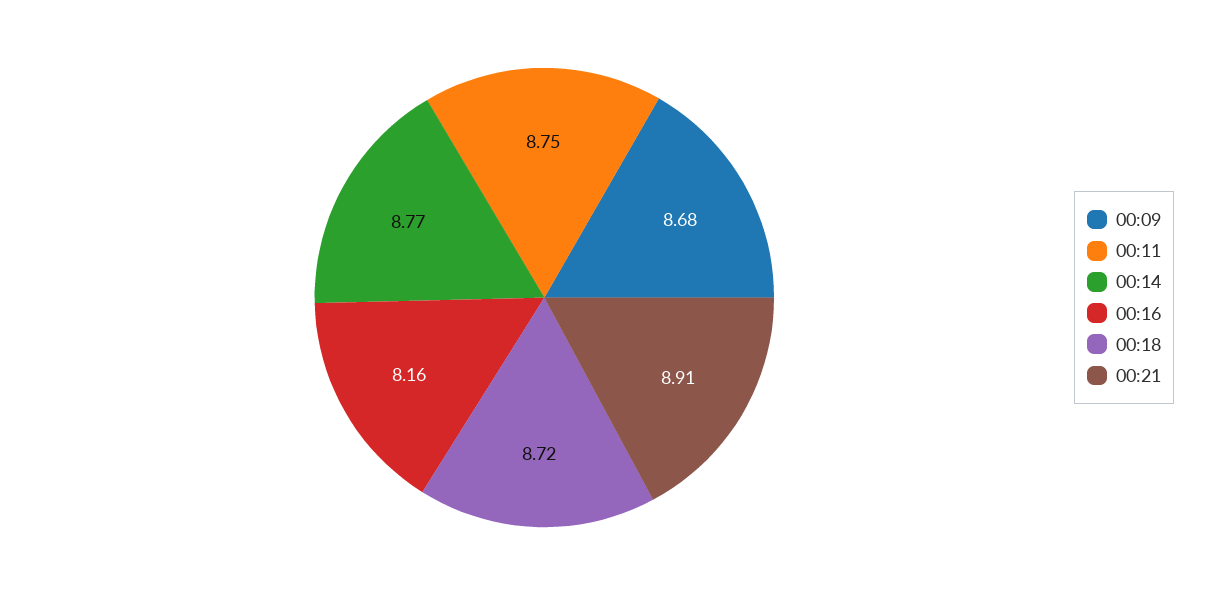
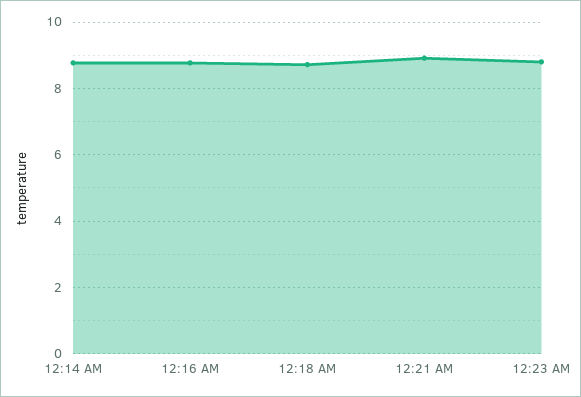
00:09: 8.68 -> none
00:11: 8.75 -> none
00:16: 8.16 -> 8.8
12:23 AM: none -> 8.8

